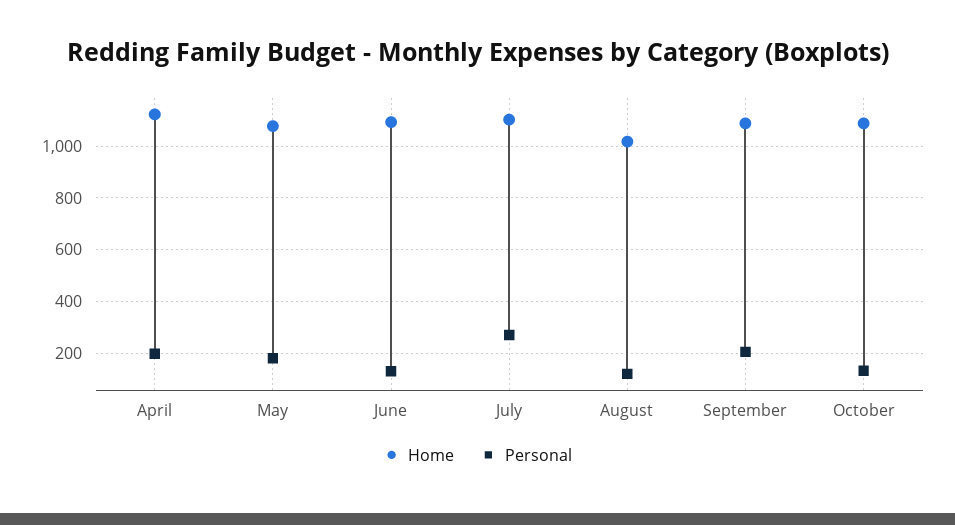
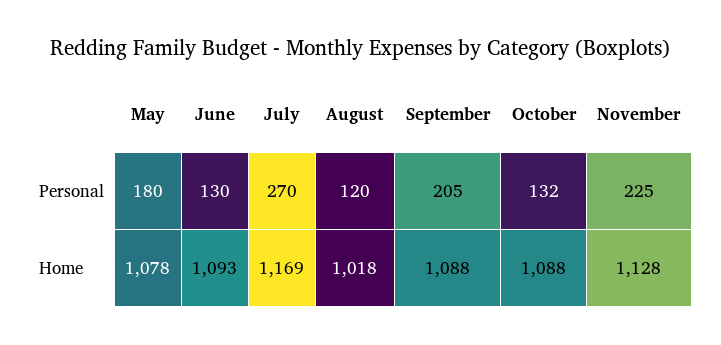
Home, April: 1125 -> none
Personal, April: 200 -> none
Home, July: 1100 -> 1169
Personal, November: none -> 225
Home, November: none -> 1128

